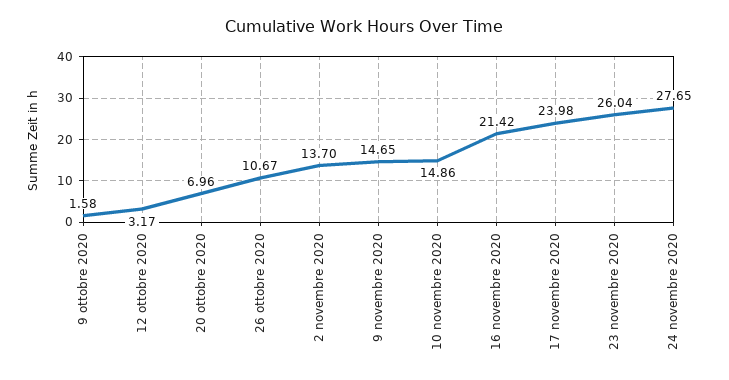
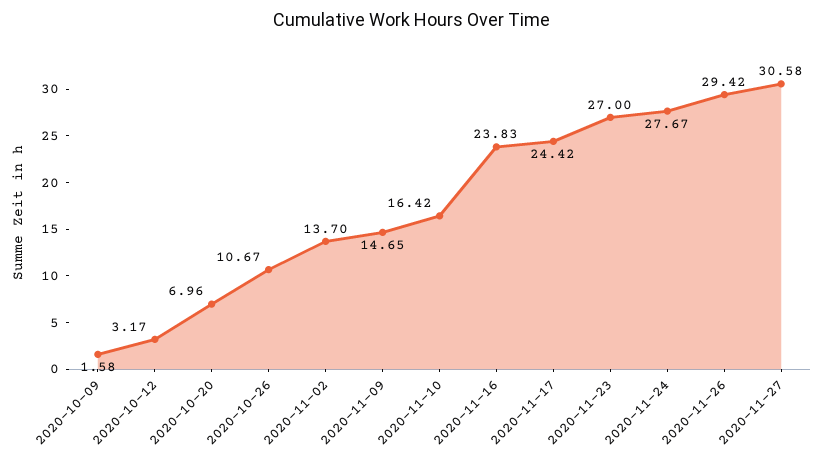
10 novembre 2020: 14.86 -> 16.42
16 novembre 2020: 21.42 -> 23.83
17 novembre 2020: 23.98 -> 24.42
23 novembre 2020: 26.04 -> 27
24 novembre 2020: 27.65 -> 27.67
2020-11-26: none -> 29.42
2020-11-27: none -> 30.58

